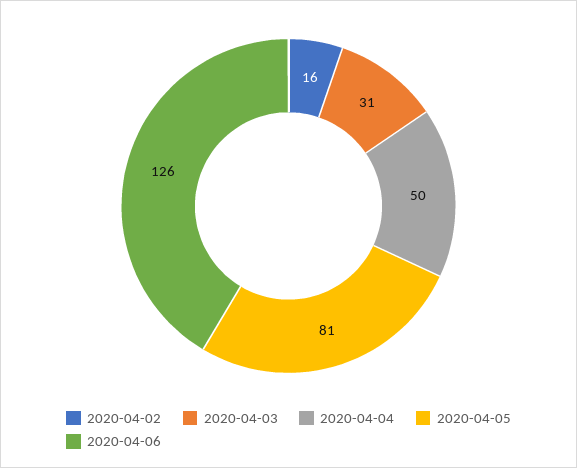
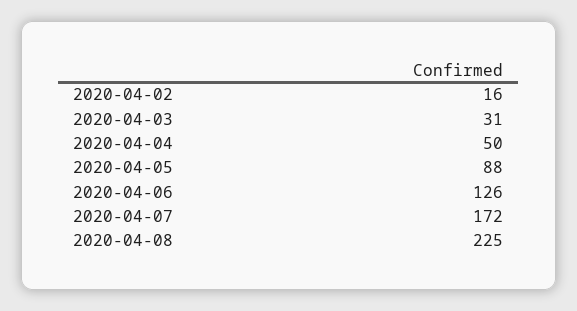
2020-04-05: 81 -> 88
2020-04-07: none -> 172
2020-04-08: none -> 225

